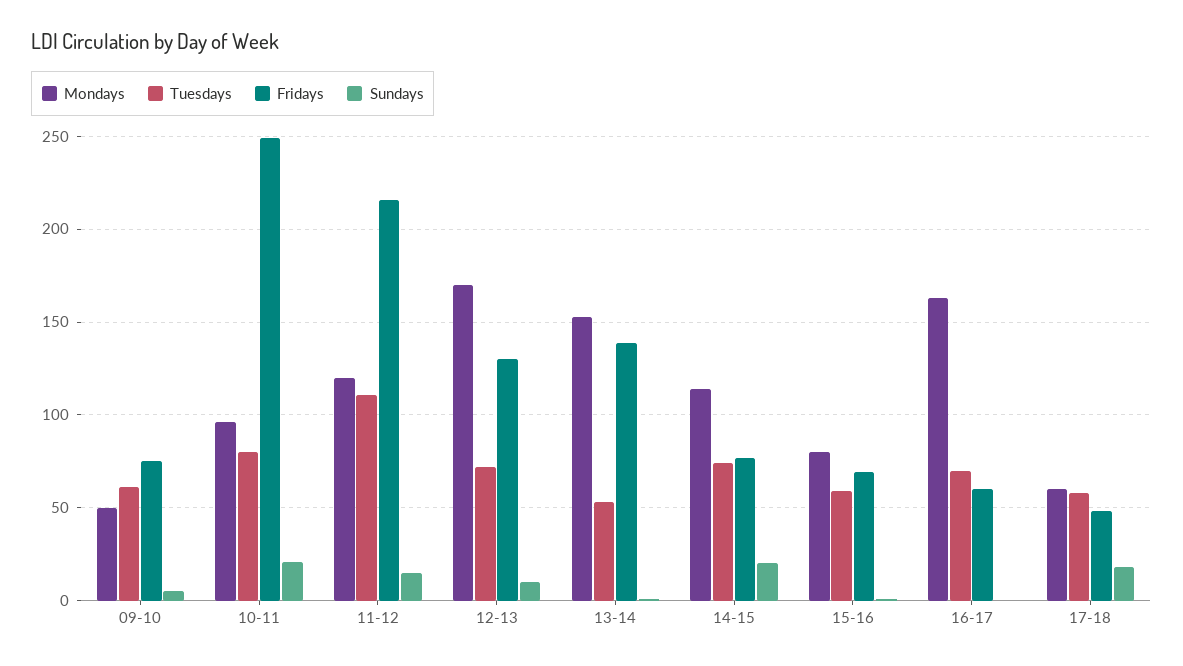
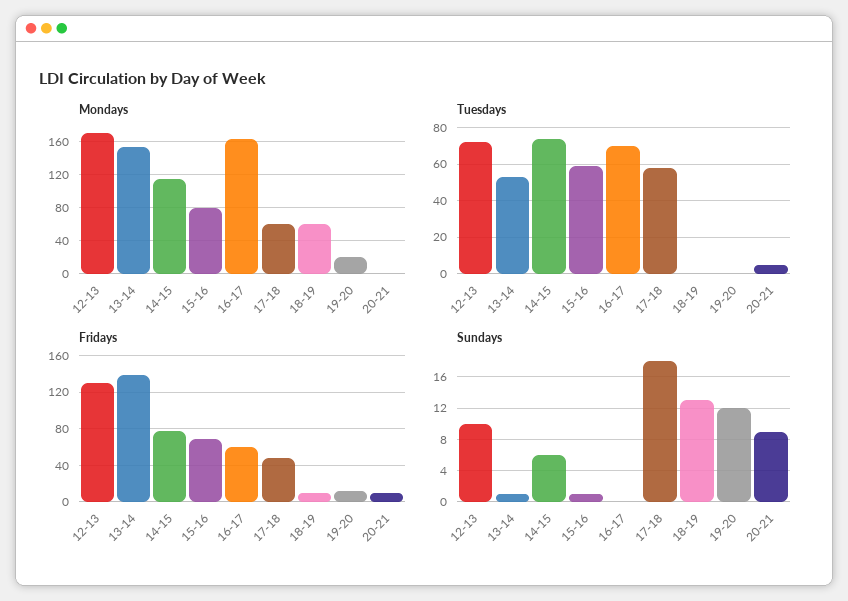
Mondays, 09-10: 50 -> none
Tuesdays, 09-10: 60 -> none
Fridays, 09-10: 75 -> none
Sundays, 09-10: 5 -> none
Mondays, 10-11: 95 -> none
Tuesdays, 10-11: 80 -> none
Fridays, 10-11: 250 -> none
Sundays, 10-11: 20 -> none
Mondays, 11-12: 120 -> none
Tuesdays, 11-12: 110 -> none
Fridays, 11-12: 215 -> none
Sundays, 11-12: 15 -> none
Sundays, 14-15: 20 -> 6
Mondays, 18-19: none -> 60
Mondays, 19-20: none -> 20
Mondays, 20-21: none -> 0
Tuesdays, 18-19: none -> 0
Tuesdays, 19-20: none -> 0
Tuesdays, 20-21: none -> 5
Fridays, 18-19: none -> 10
Fridays, 19-20: none -> 10
Fridays, 20-21: none -> 10
Sundays, 18-19: none -> 13
Sundays, 19-20: none -> 12
Sundays, 20-21: none -> 9

